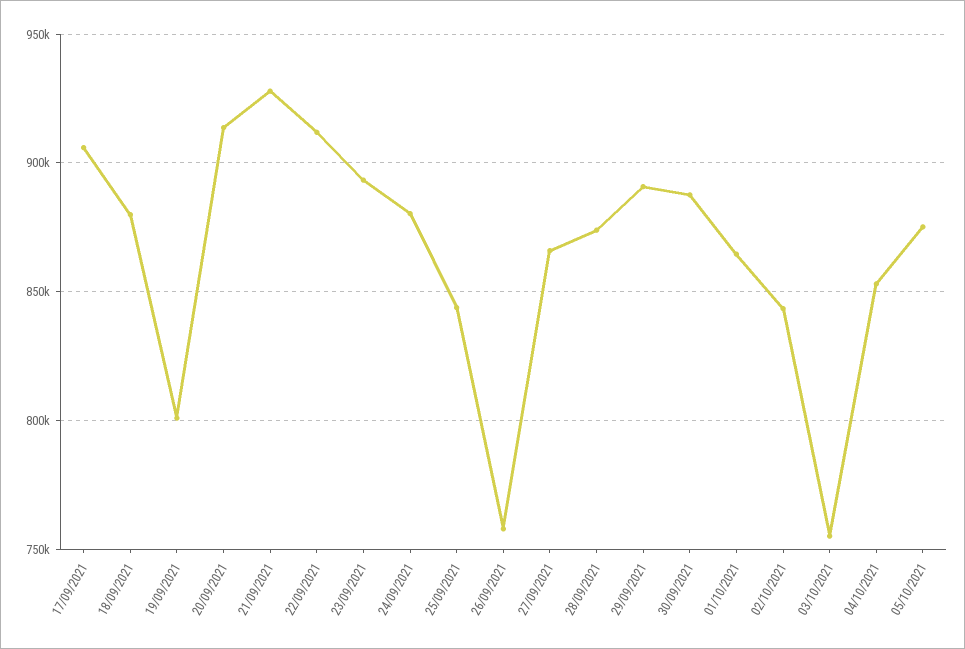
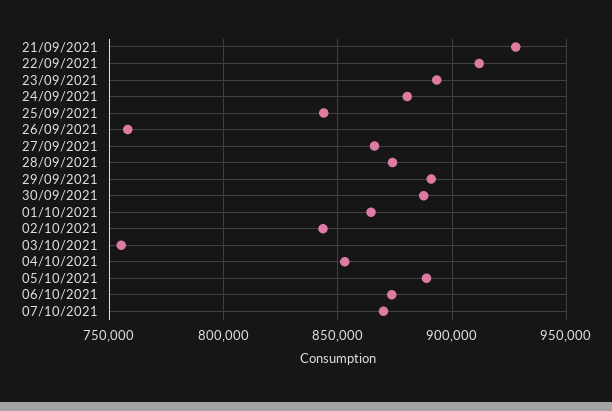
17/09/2021: 905000 -> none
18/09/2021: 880000 -> none
19/09/2021: 800000 -> none
20/09/2021: 915000 -> none
05/10/2021: 875000 -> 890000
06/10/2021: none -> 875000
07/10/2021: none -> 870000

